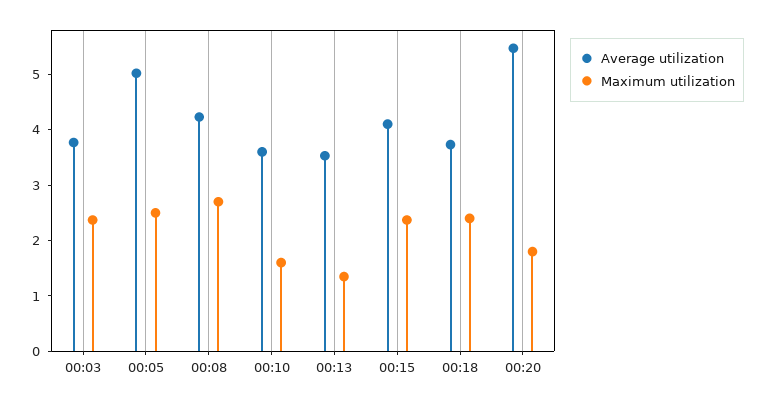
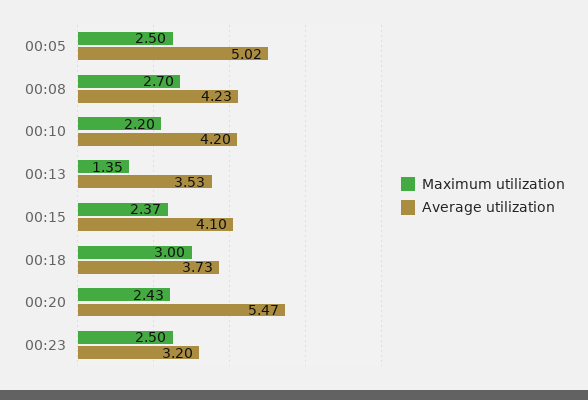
Average utilization, 00:03: 3.8 -> none
Maximum utilization, 00:03: 2.4 -> none
Average utilization, 00:10: 3.6 -> 4.2
Maximum utilization, 00:10: 1.6 -> 2.2
Maximum utilization, 00:18: 2.4 -> 3
Maximum utilization, 00:20: 1.8 -> 2.43
Maximum utilization, 00:23: none -> 2.5
Average utilization, 00:23: none -> 3.2

